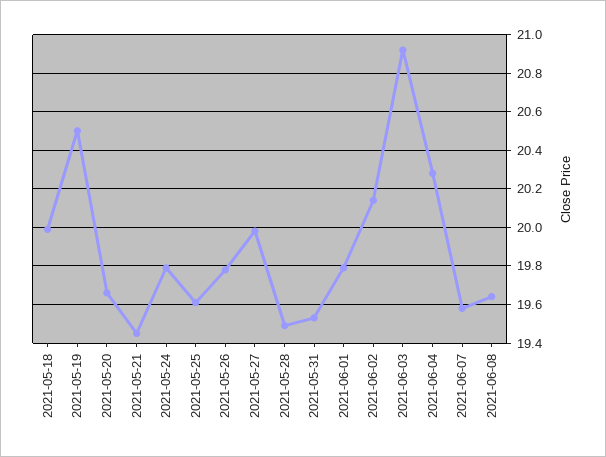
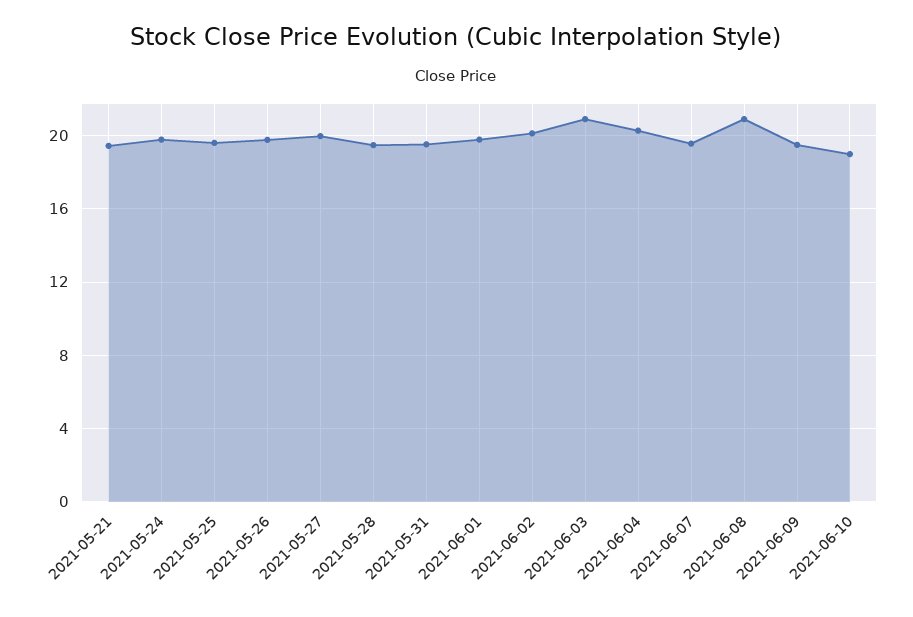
2021-05-18: 20 -> none
2021-05-19: 20.5 -> none
2021-05-20: 19.65 -> none
2021-06-08: 19.65 -> 21
2021-06-09: none -> 19.5
2021-06-10: none -> 19

